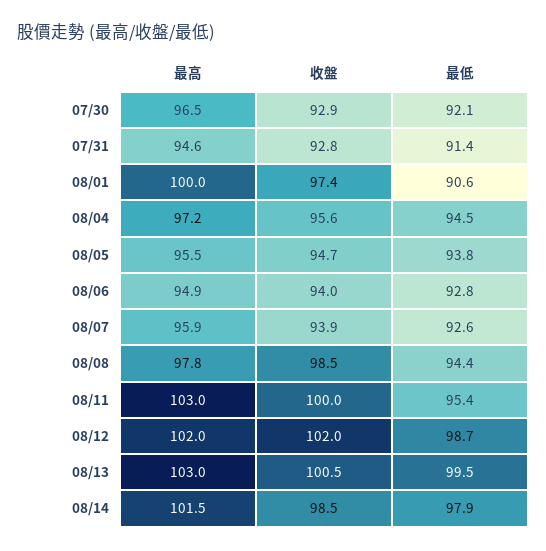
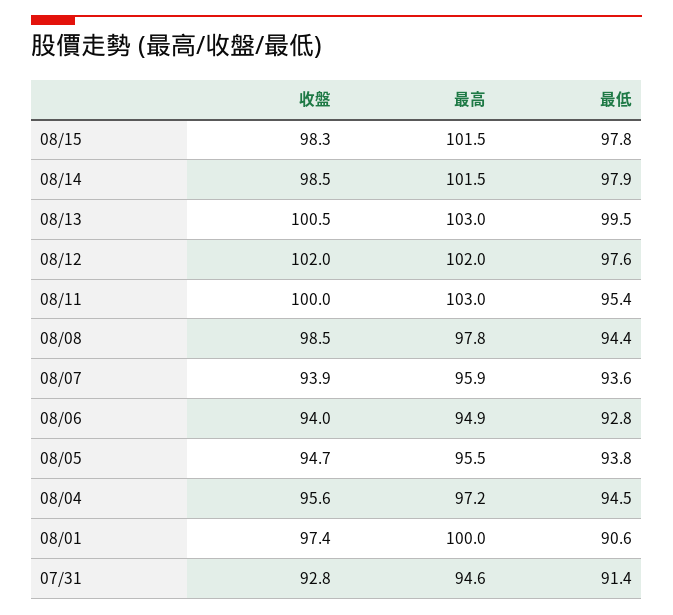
最高, 07/30: 96.5 -> none
收盤, 07/30: 92.9 -> none
最低, 07/30: 92.1 -> none
最低, 08/07: 92.6 -> 93.6
最低, 08/12: 98.7 -> 97.6
收盤, 08/15: none -> 98.3
最高, 08/15: none -> 101.5
最低, 08/15: none -> 97.8

